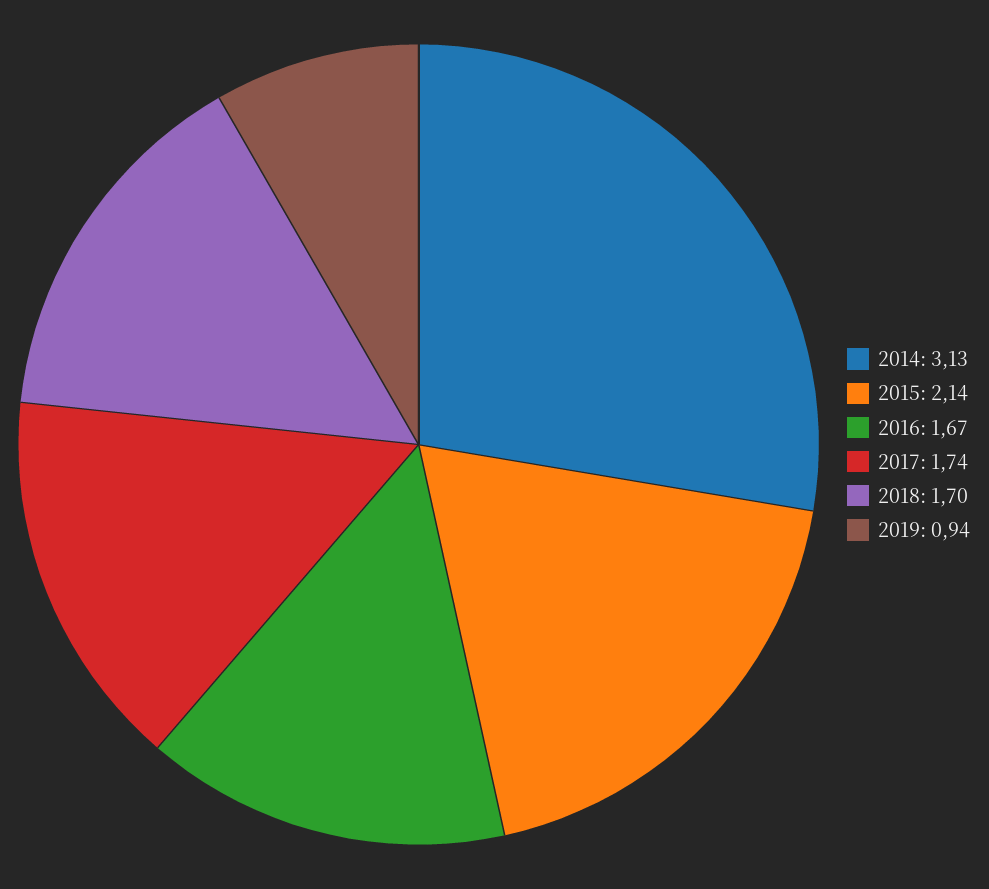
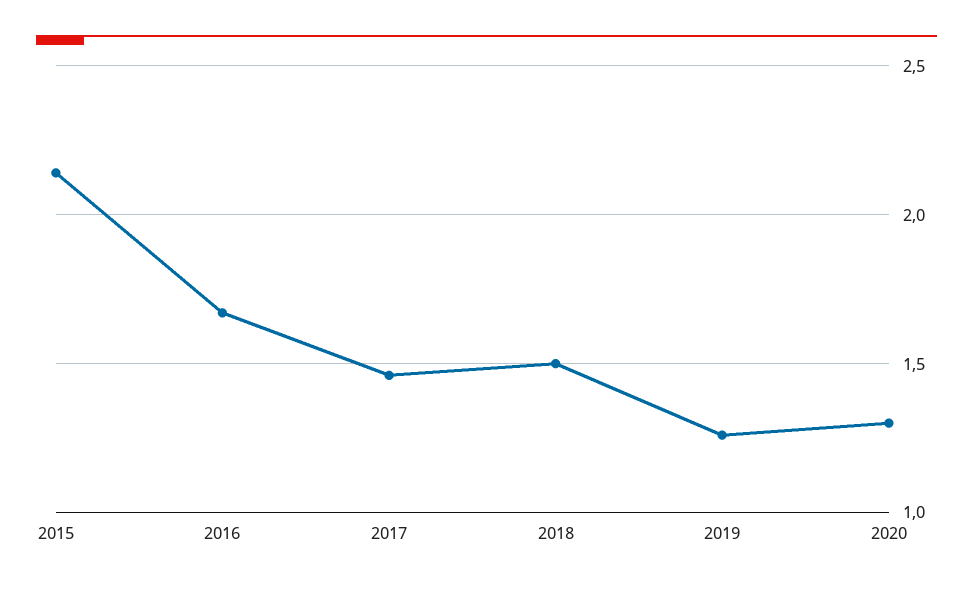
2014: 3.13 -> none
2017: 1.74 -> 1.45
2018: 1.7 -> 1.5
2019: 0.94 -> 1.25
2020: none -> 1.3

